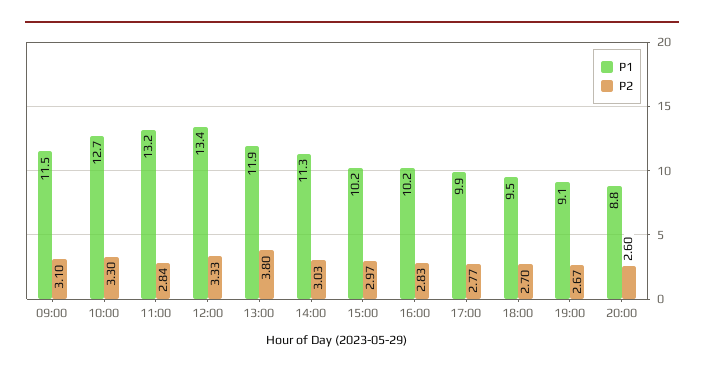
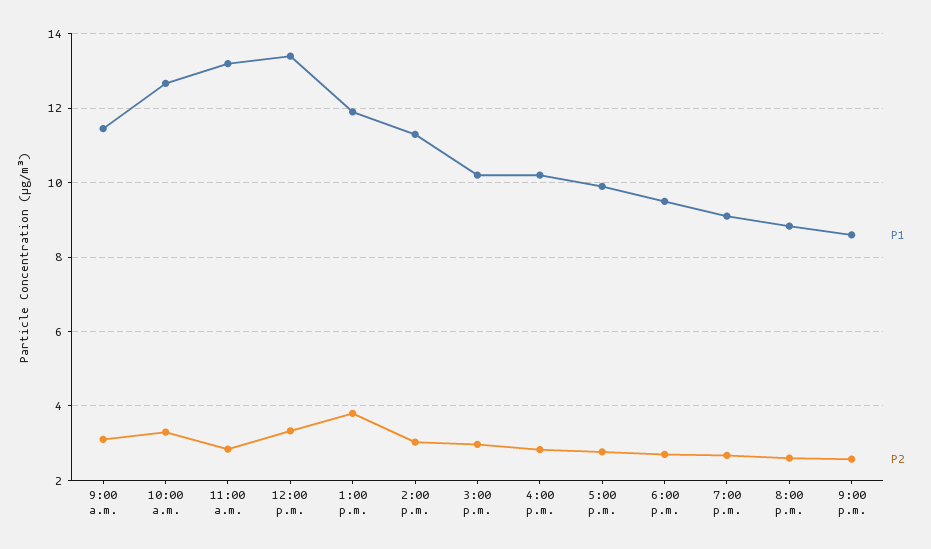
P1, 9:00 p.m.: none -> 8.6
P2, 9:00 p.m.: none -> 2.6

